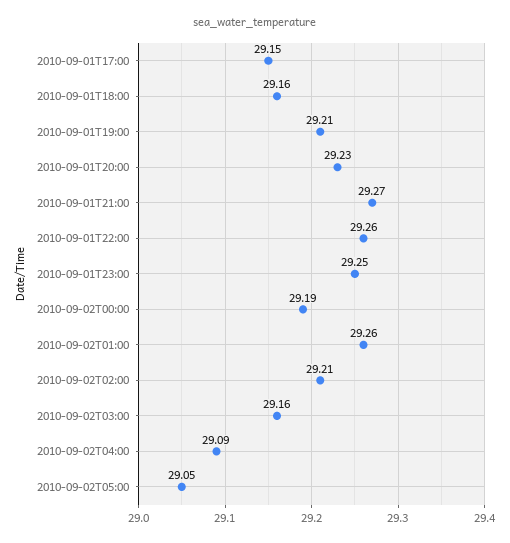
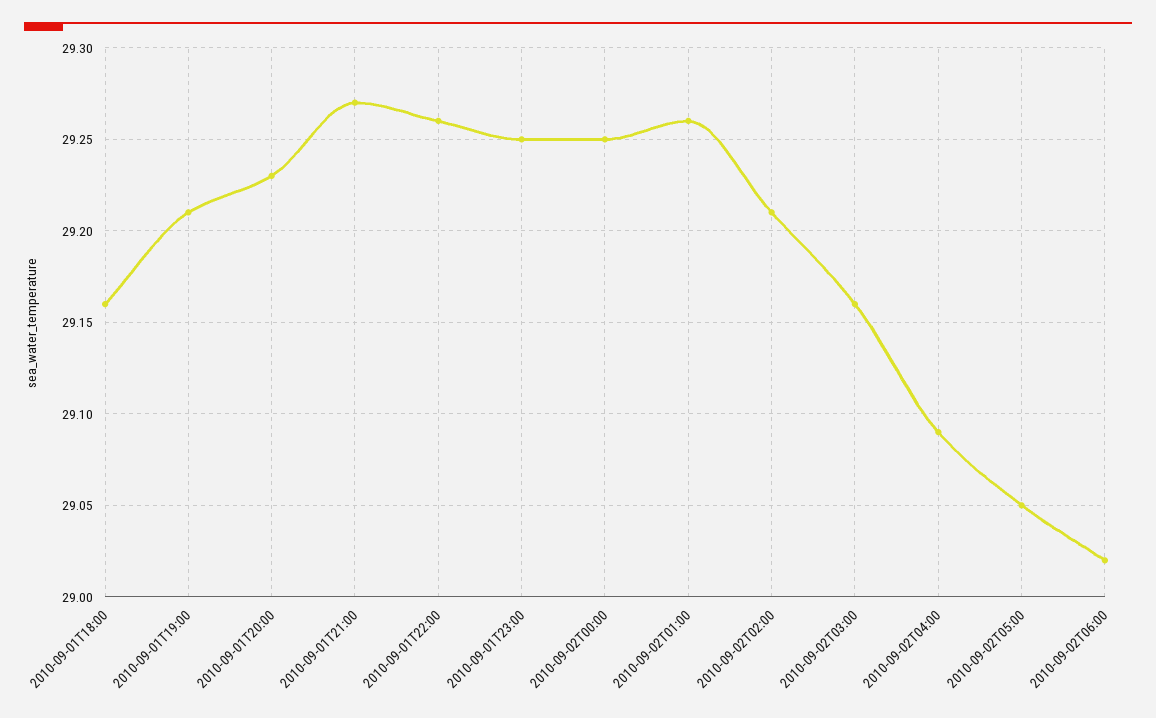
2010-09-01T17:00: 29.15 -> none
2010-09-02T00:00: 29.19 -> 29.25
2010-09-02T06:00: none -> 29.02

